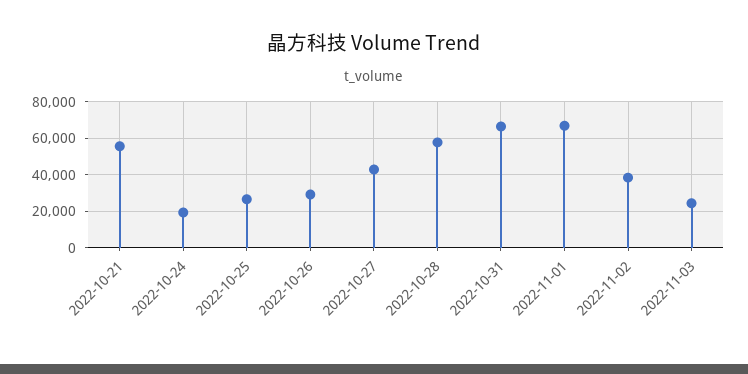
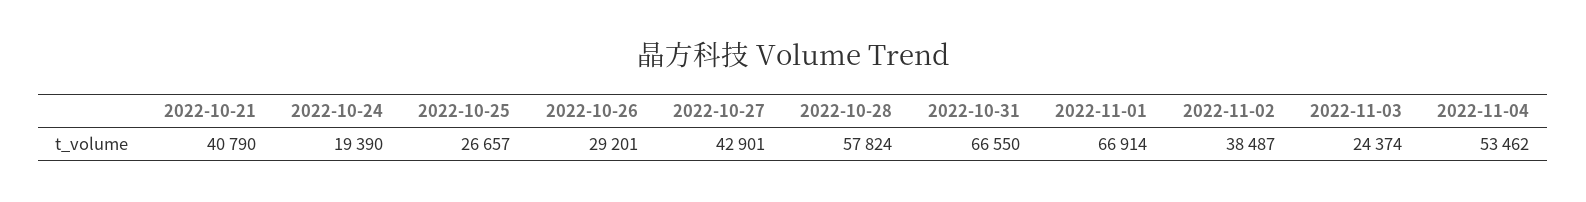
2022-10-21: 55000 -> 40790
2022-11-04: none -> 53462

